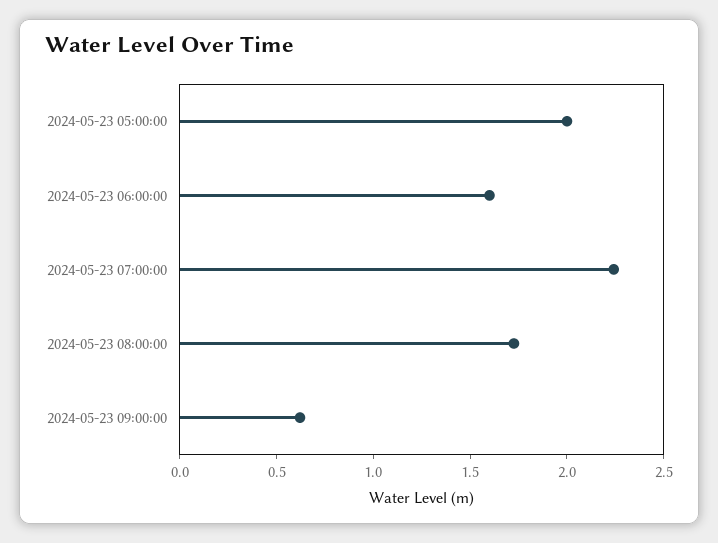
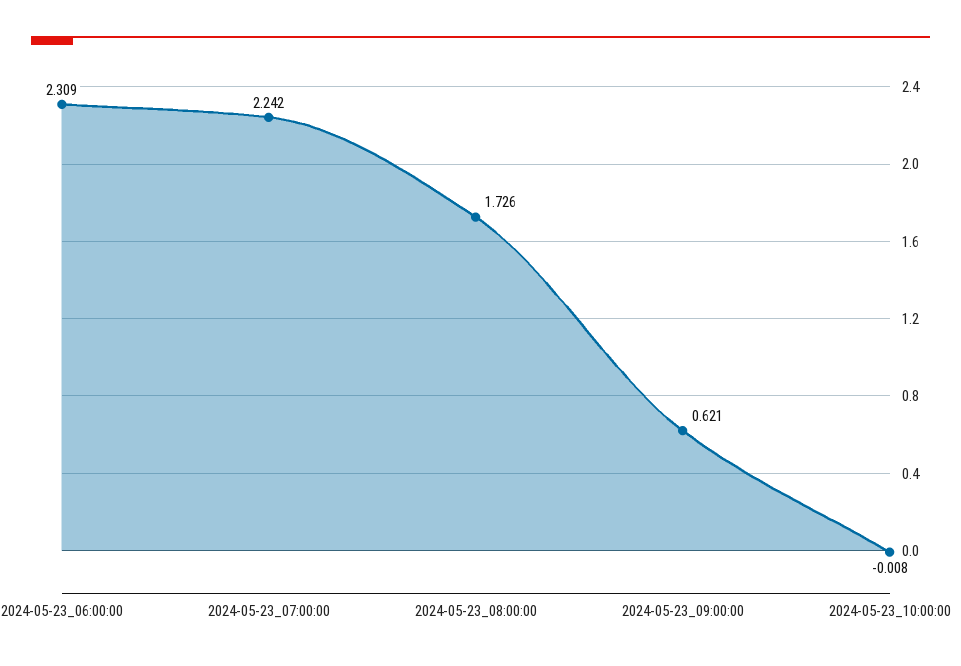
2024-05-23 05:00:00: 2 -> none
2024-05-23 06:00:00: 1.6 -> 2.309
2024-05-23_10:00:00: none -> -0.008

